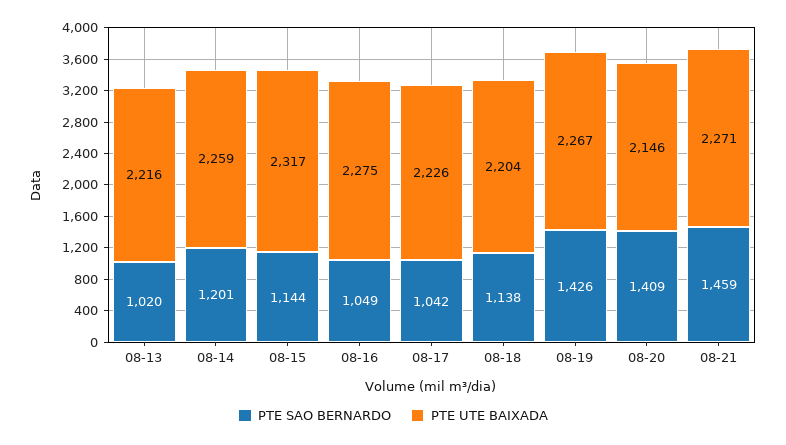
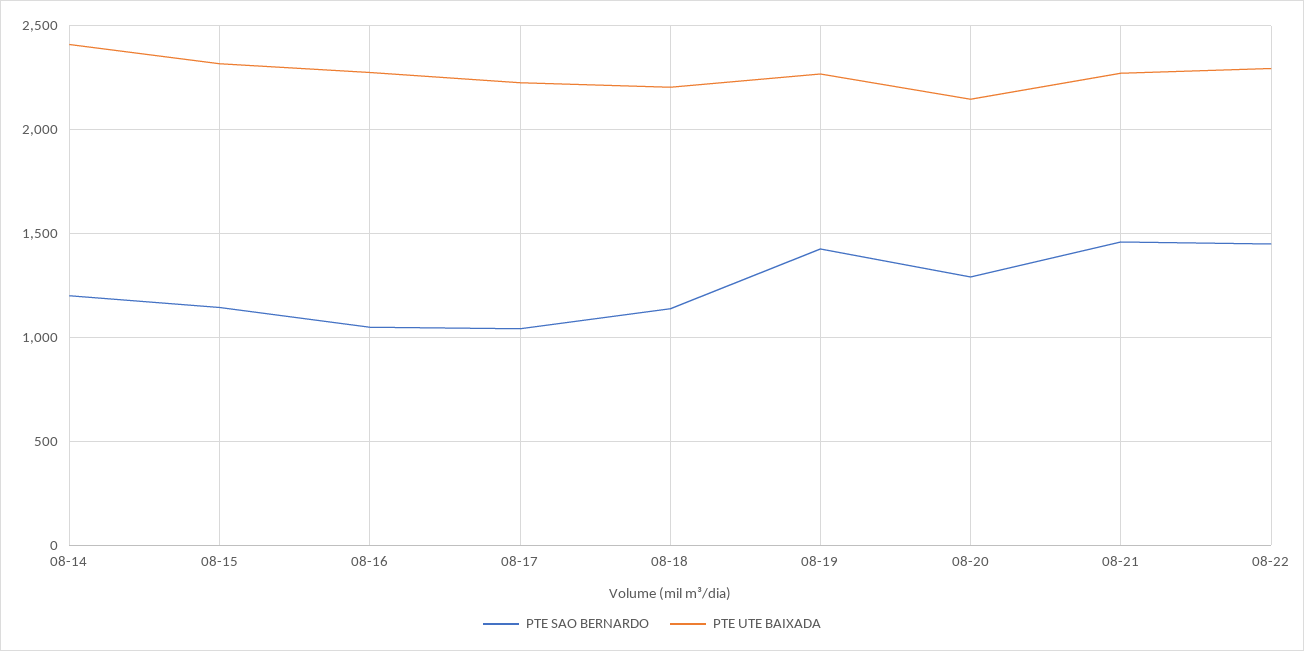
PTE SAO BERNARDO, 08-13: 1020 -> none
PTE UTE BAIXADA, 08-13: 2216 -> none
PTE UTE BAIXADA, 08-14: 2259 -> 2400
PTE SAO BERNARDO, 08-20: 1409 -> 1300
PTE SAO BERNARDO, 08-22: none -> 1450
PTE UTE BAIXADA, 08-22: none -> 2300

